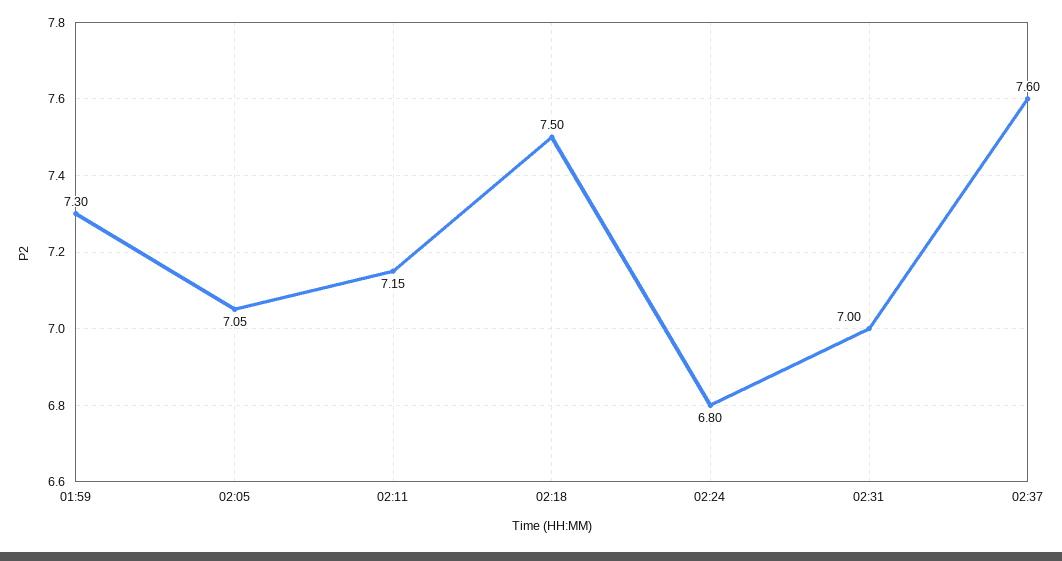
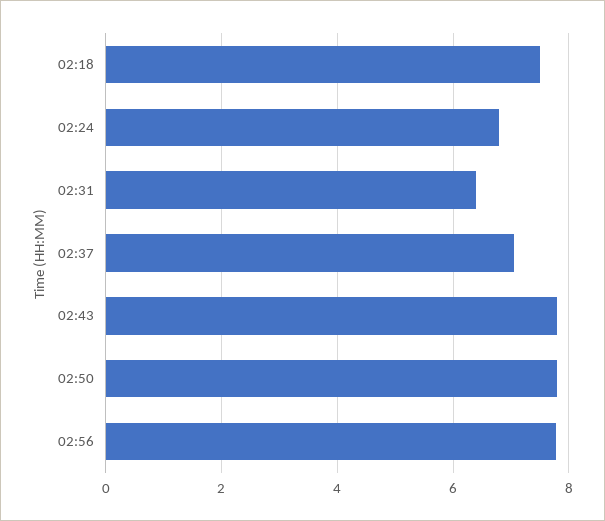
01:59: 7.3 -> none
02:05: 7.05 -> none
02:11: 7.15 -> none
02:31: 7 -> 6.4
02:37: 7.6 -> 7
02:43: none -> 7.8
02:50: none -> 7.8
02:56: none -> 7.8

